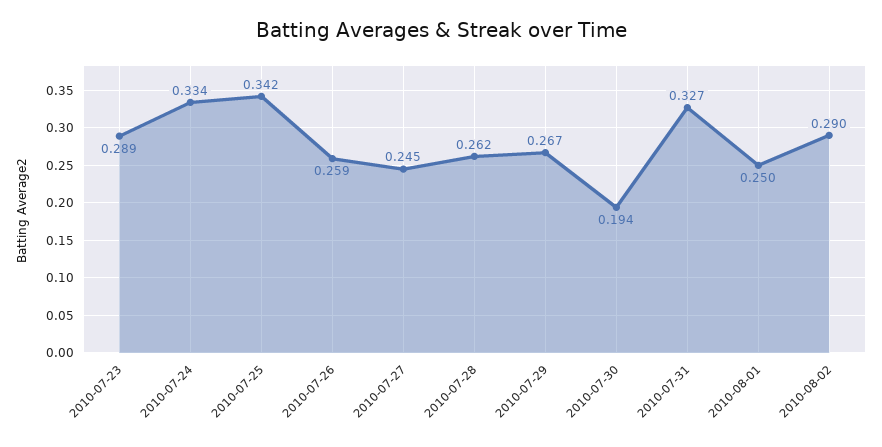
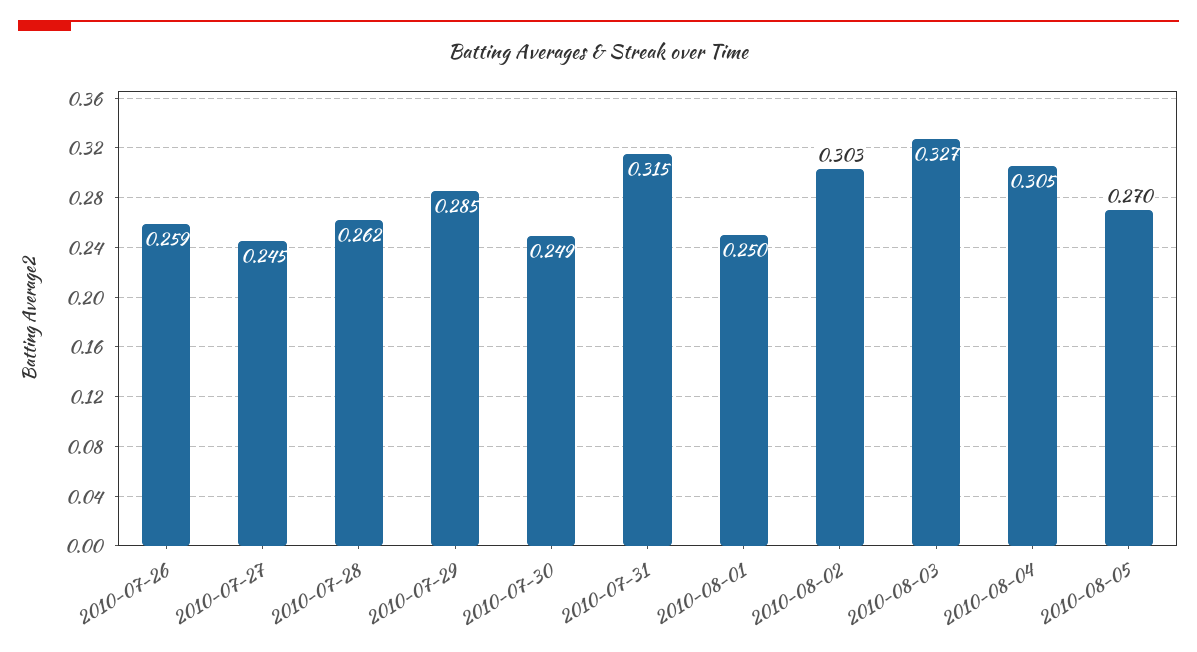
2010-07-23: 0.289 -> none
2010-07-24: 0.334 -> none
2010-07-25: 0.342 -> none
2010-07-29: 0.267 -> 0.285
2010-07-30: 0.194 -> 0.249
2010-07-31: 0.327 -> 0.315
2010-08-02: 0.29 -> 0.303
2010-08-03: none -> 0.327
2010-08-04: none -> 0.305
2010-08-05: none -> 0.27

